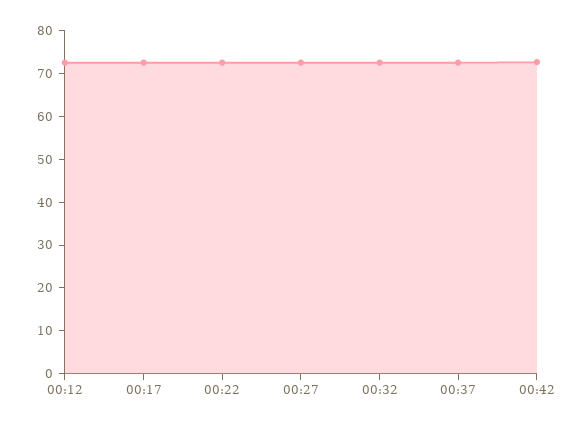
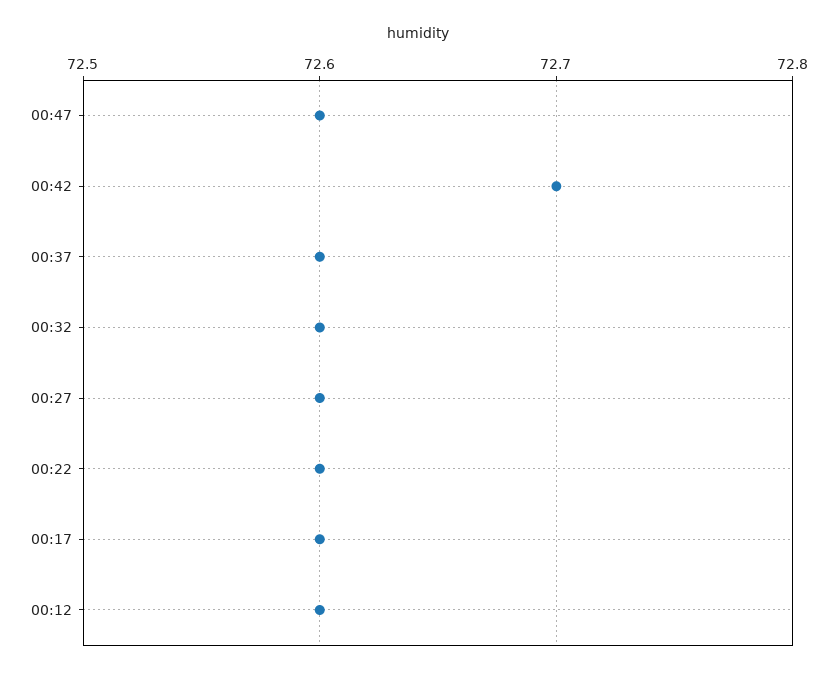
00:47: none -> 72.6

